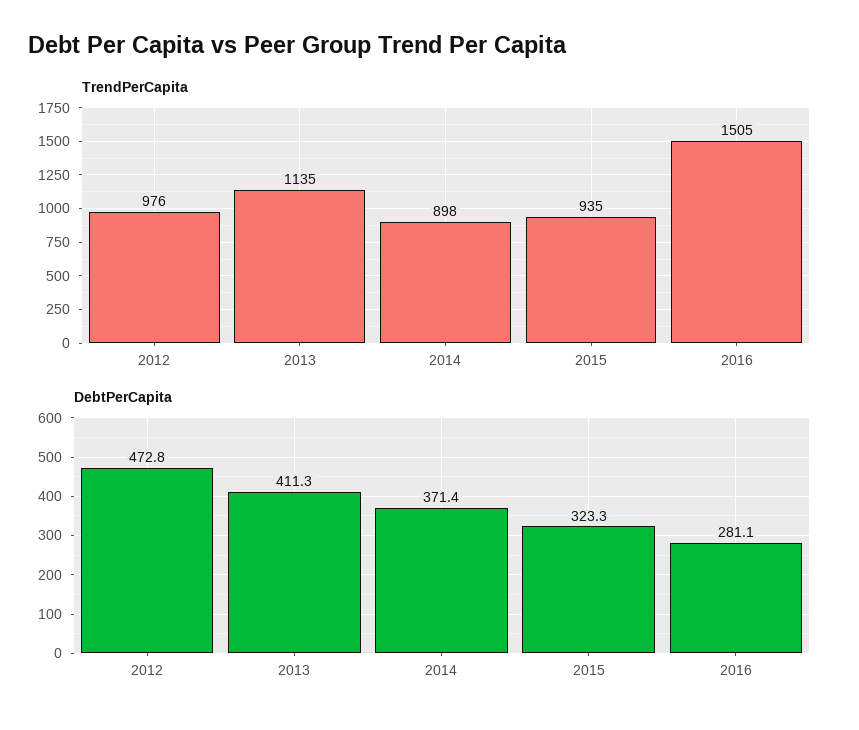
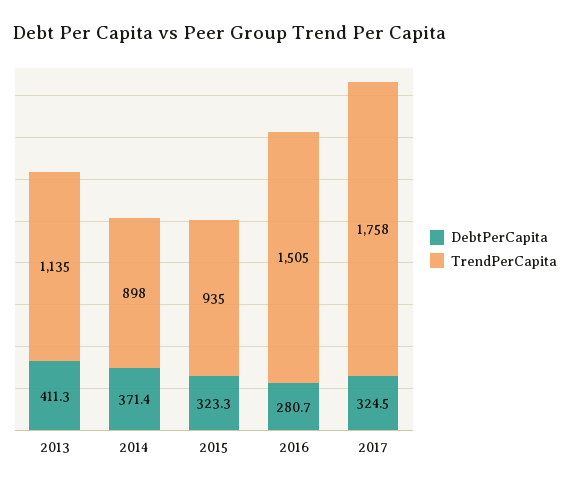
TrendPerCapita, 2012: 976 -> none
DebtPerCapita, 2012: 472.8 -> none
DebtPerCapita, 2016: 281.1 -> 280.7
DebtPerCapita, 2017: none -> 324.5
TrendPerCapita, 2017: none -> 1758

